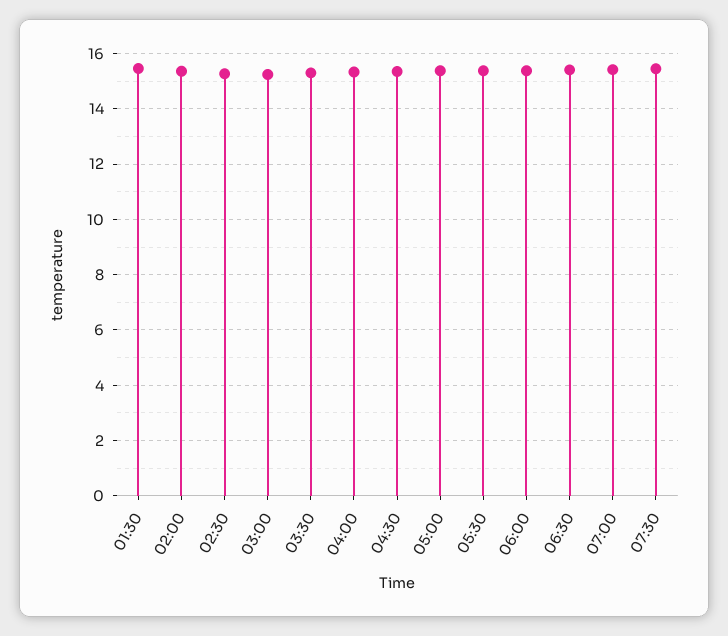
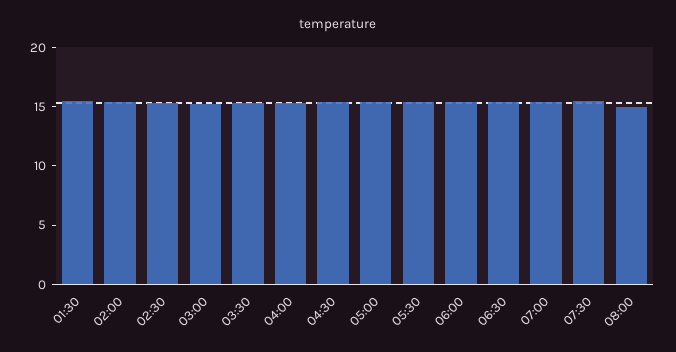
08:00: none -> 15

